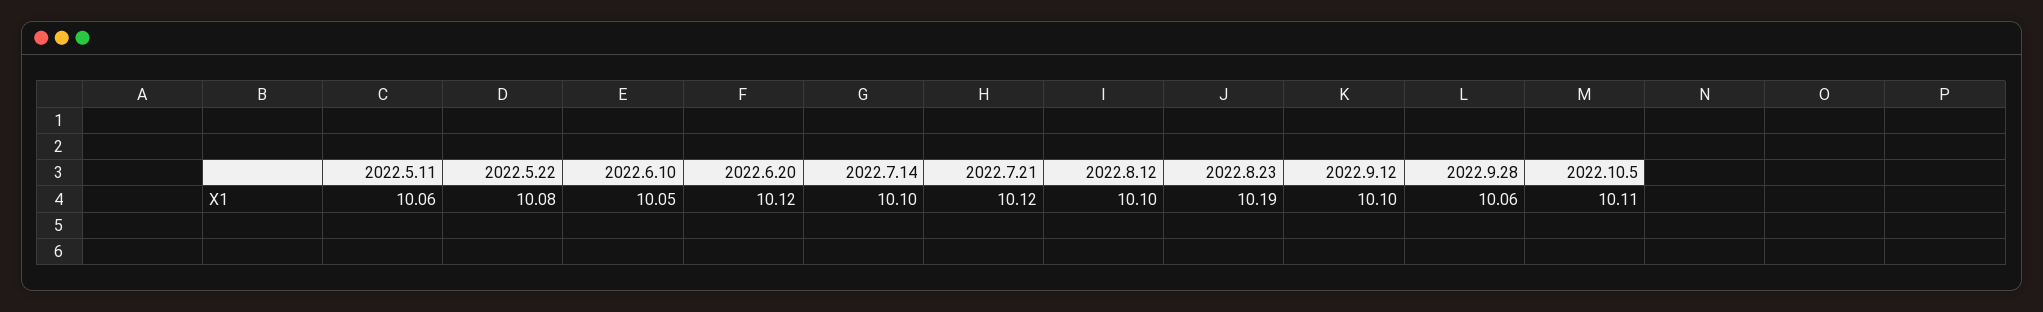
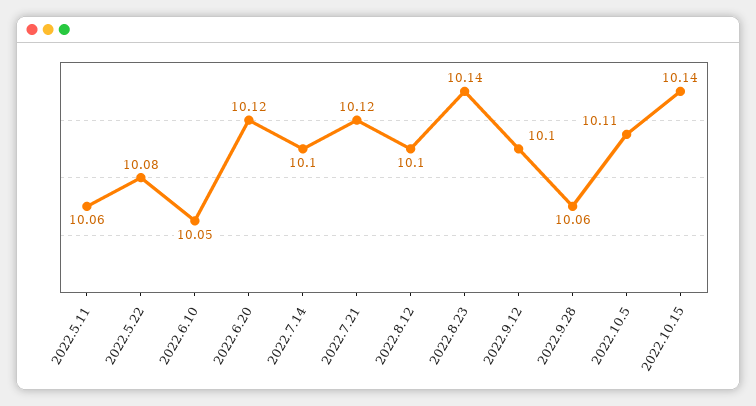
2022.8.23: 10.19 -> 10.14
2022.10.15: none -> 10.14

